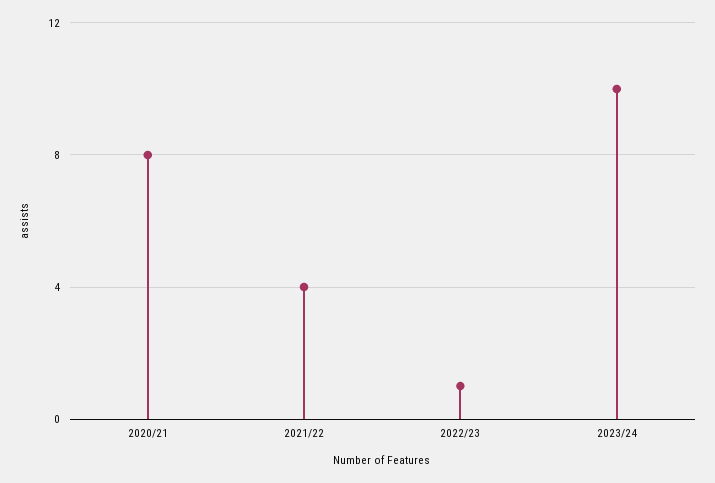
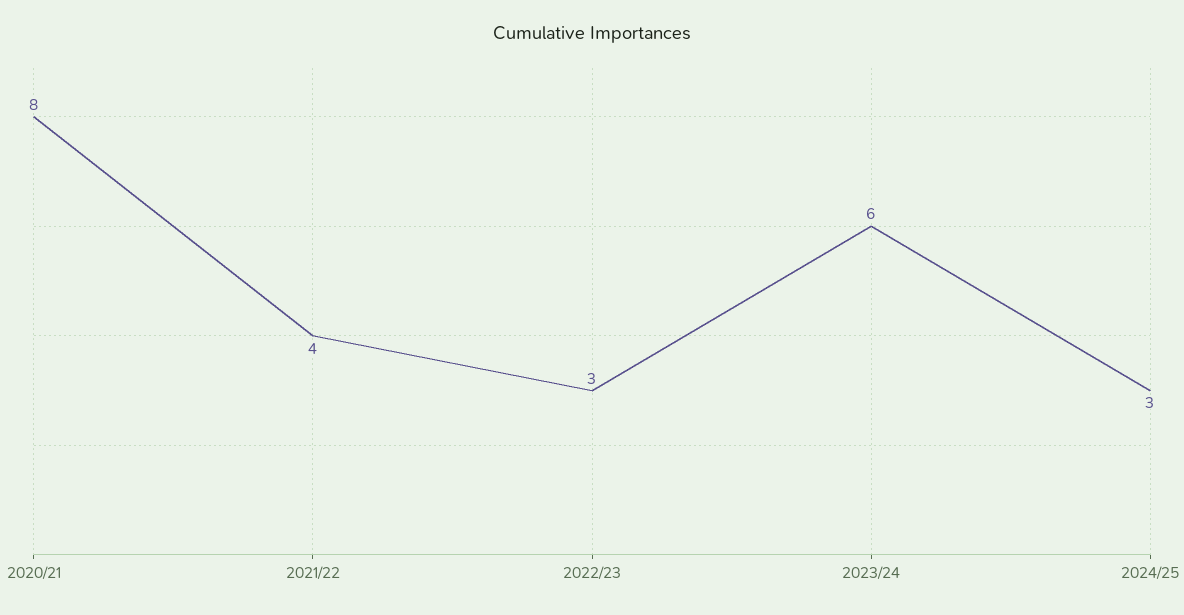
2022/23: 1 -> 3
2023/24: 10 -> 6
2024/25: none -> 3

